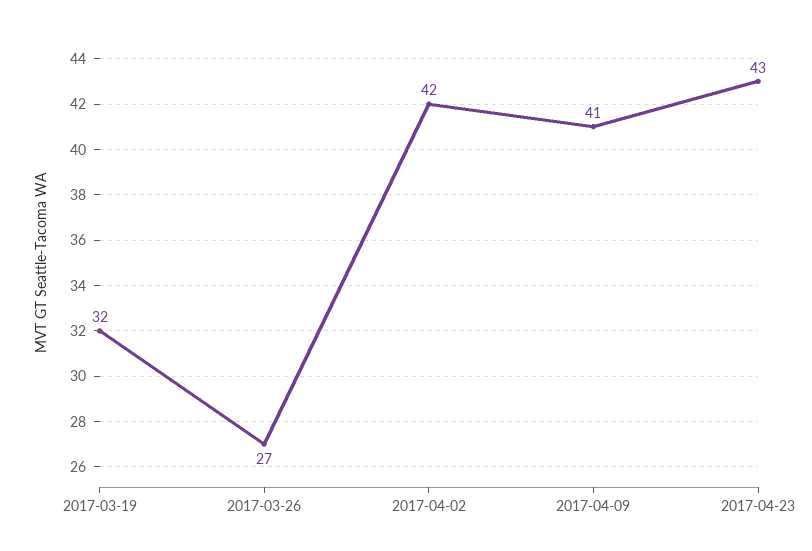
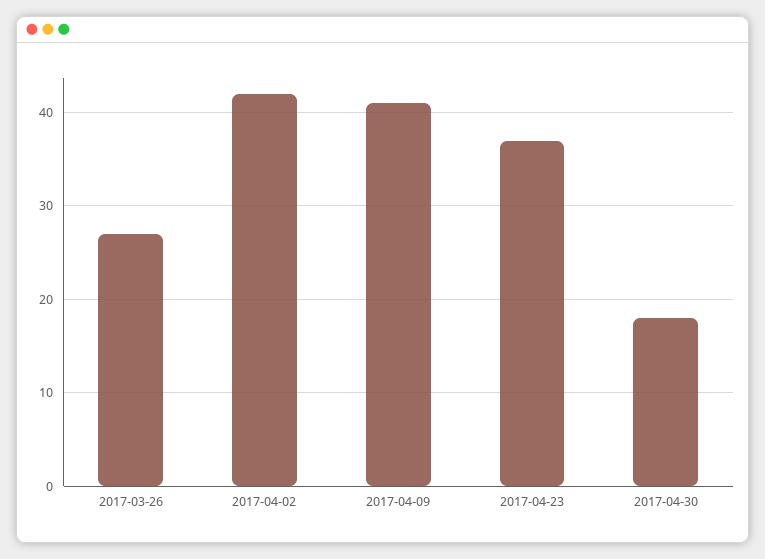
2017-03-19: 32 -> none
2017-04-23: 43 -> 37
2017-04-30: none -> 18

